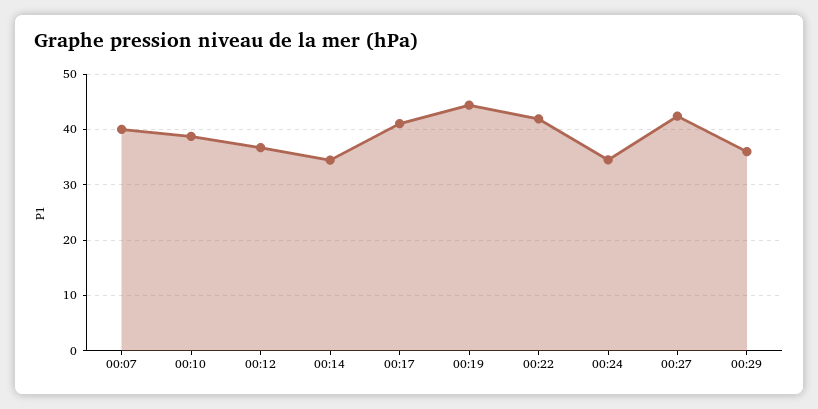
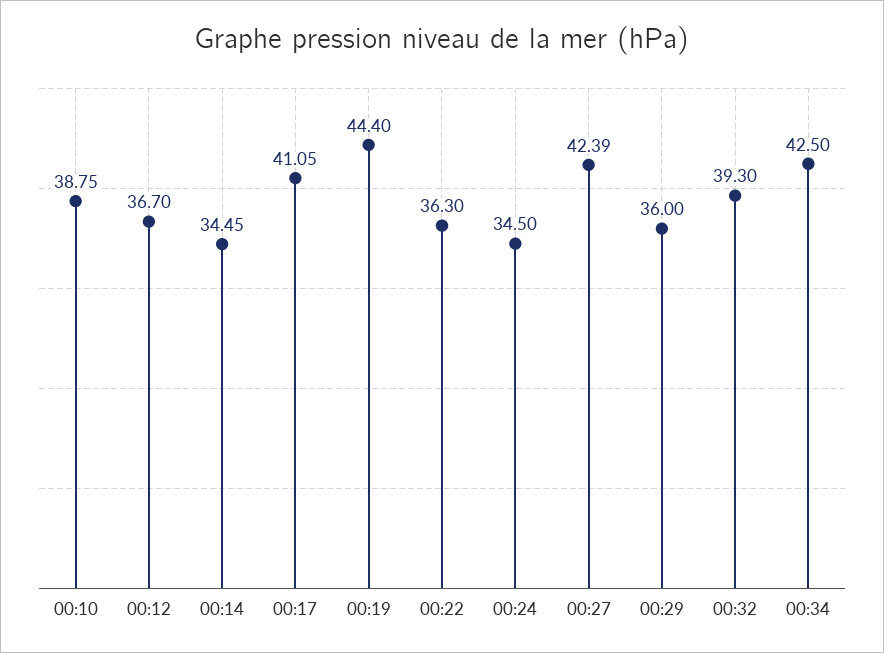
00:07: 40 -> none
00:22: 42 -> 36.3
00:32: none -> 39.3
00:34: none -> 42.5

